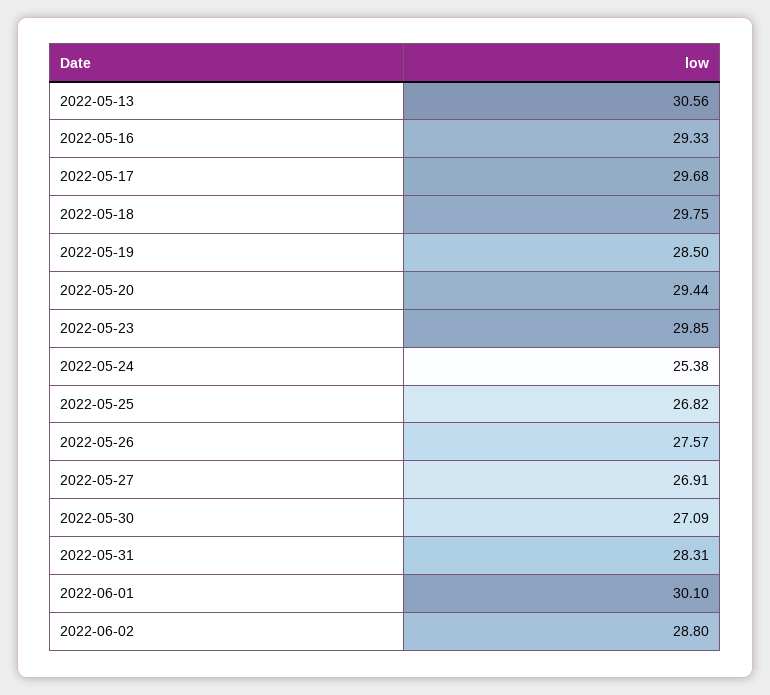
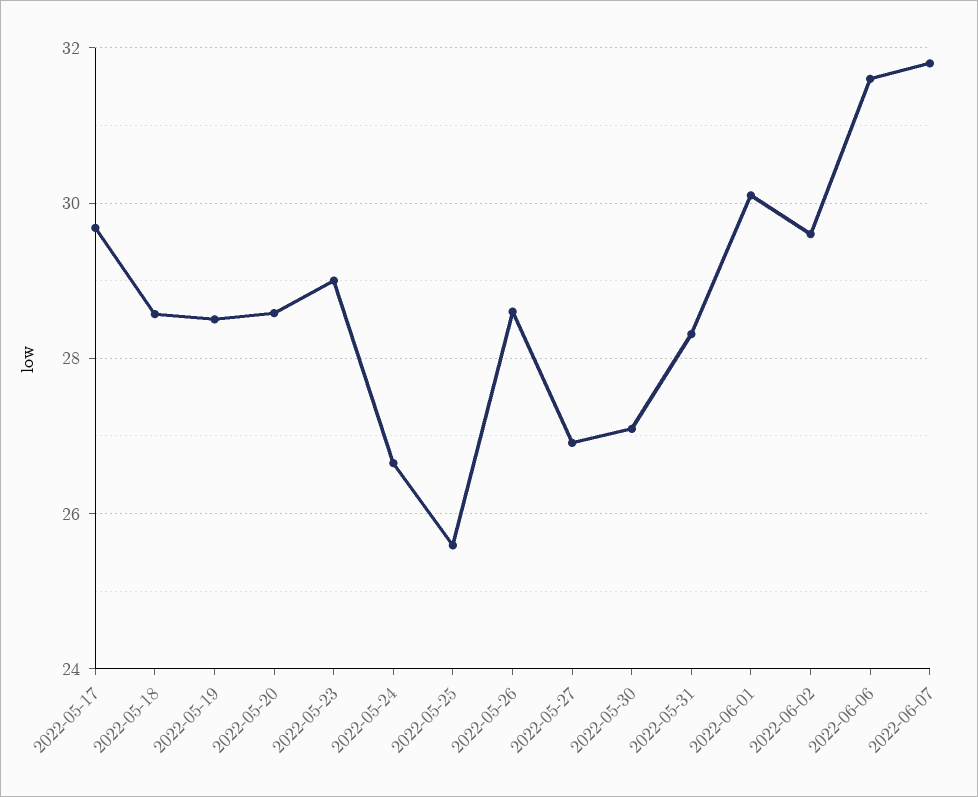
2022-05-13: 30.56 -> none
2022-05-16: 29.33 -> none
2022-05-18: 29.75 -> 28.6
2022-05-20: 29.44 -> 28.6
2022-05-23: 29.85 -> 29
2022-05-24: 25.38 -> 26.6
2022-05-25: 26.82 -> 25.6
2022-05-26: 27.57 -> 28.6
2022-06-02: 28.8 -> 29.6
2022-06-06: none -> 31.6
2022-06-07: none -> 31.8

